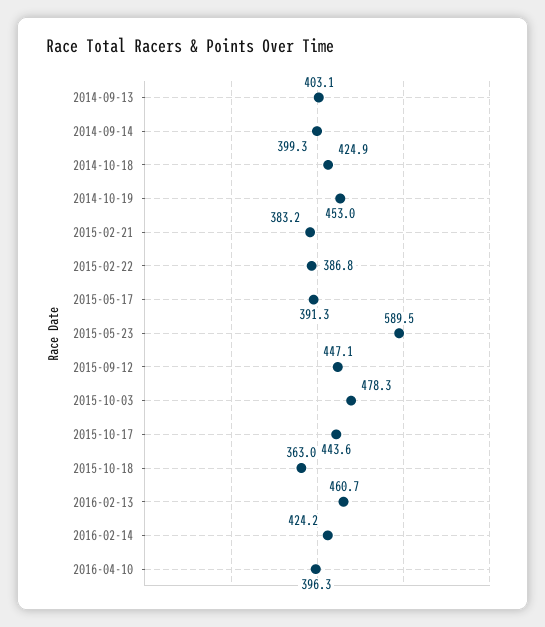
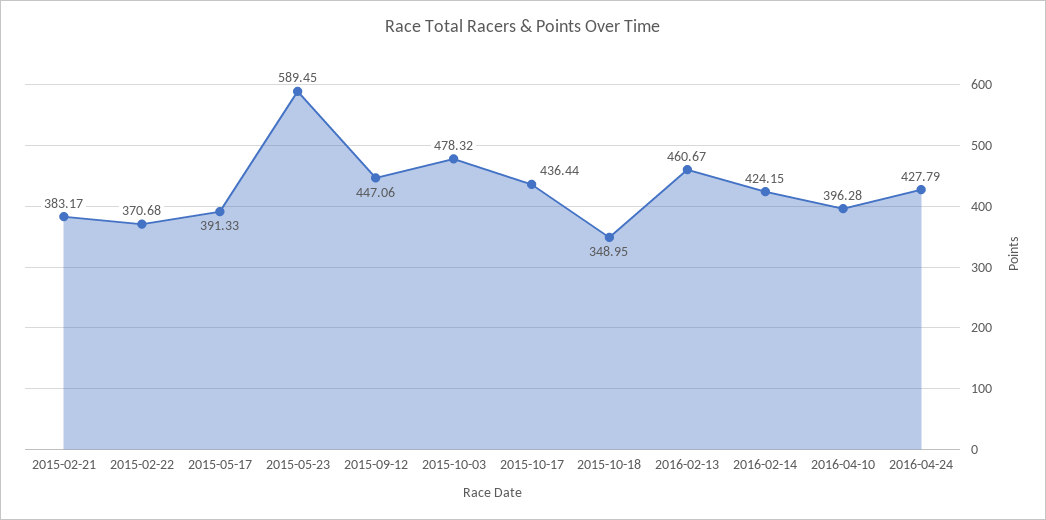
2014-09-13: 403.1 -> none
2014-09-14: 399.3 -> none
2014-10-18: 424.9 -> none
2014-10-19: 453 -> none
2015-02-22: 386.8 -> 370.68
2015-10-17: 443.6 -> 436.44
2015-10-18: 363 -> 348.95
2016-04-24: none -> 427.79

